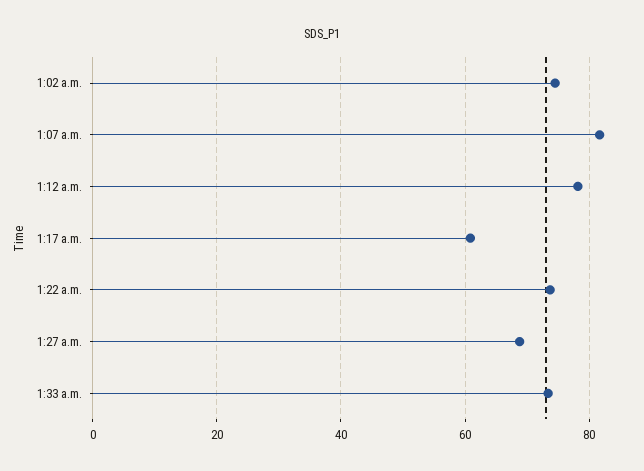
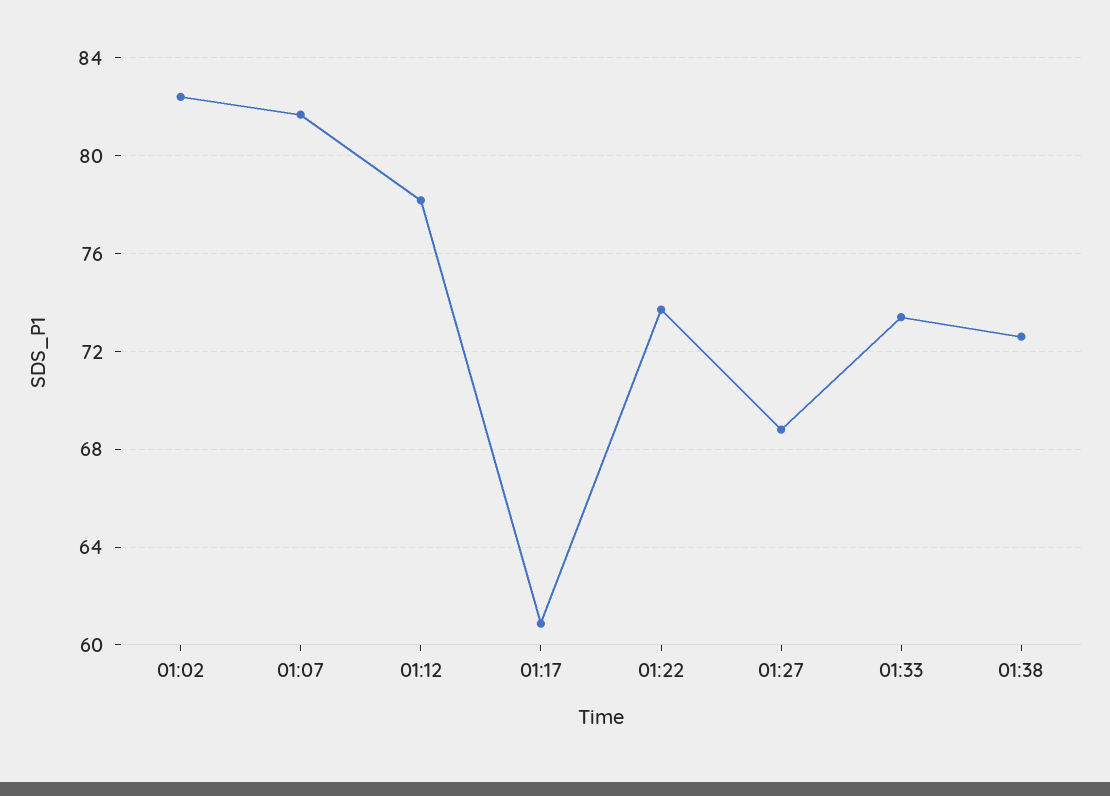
1:02 a.m.: 74 -> 82.5
01:38: none -> 72.5

